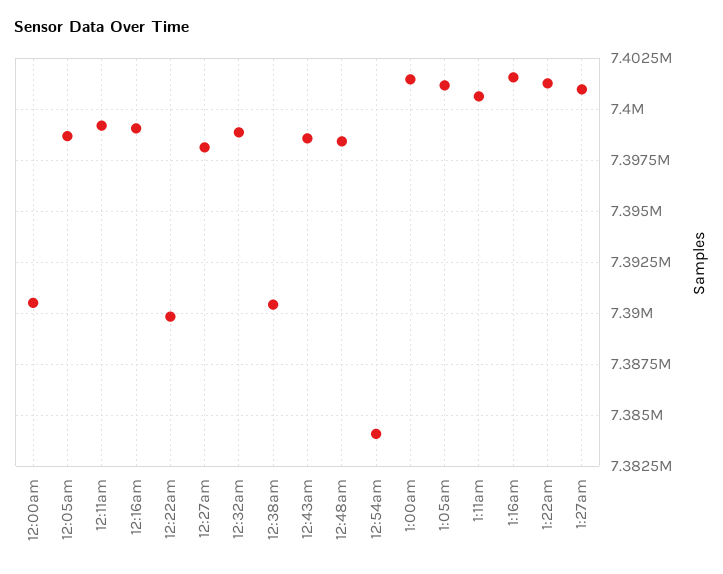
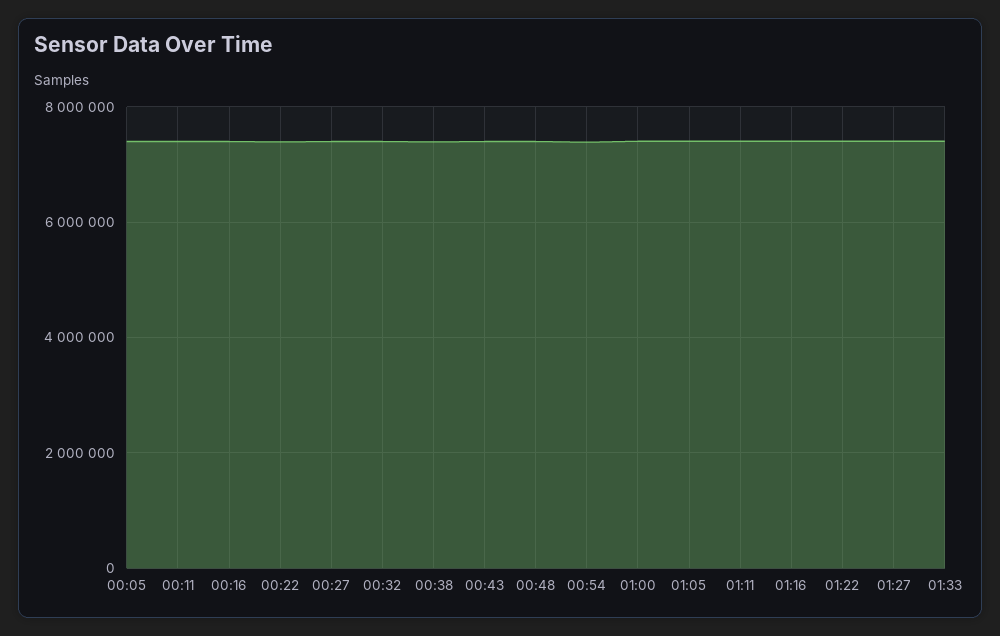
12:00am: 7390500 -> none
01:33: none -> 7400000

